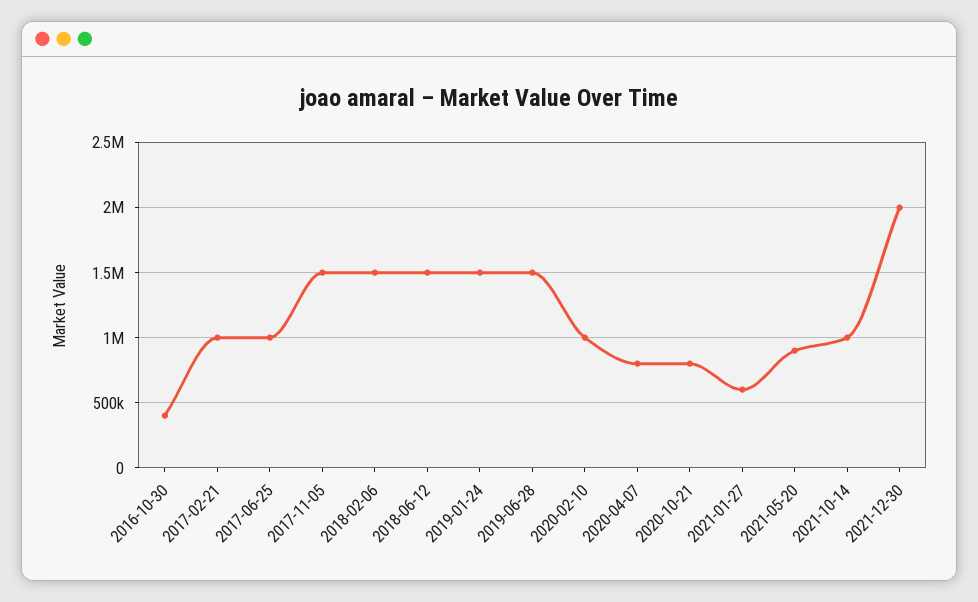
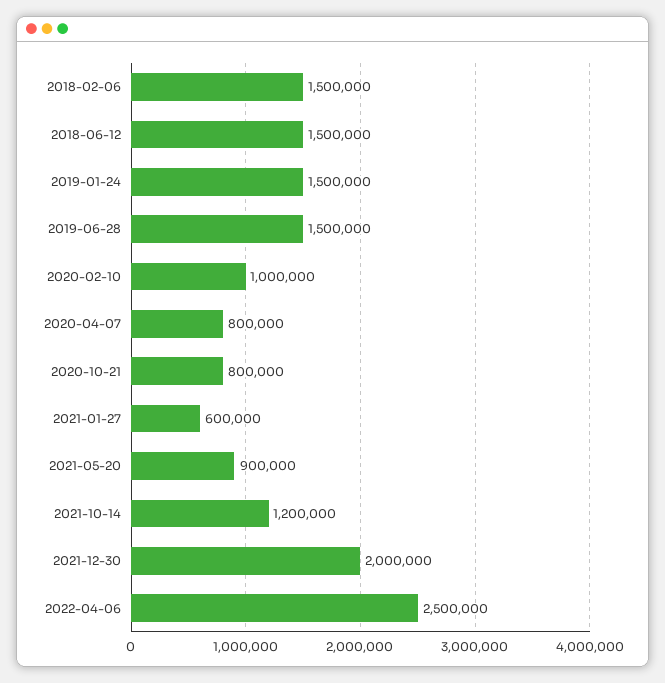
2016-10-30: 400000 -> none
2017-02-21: 1000000 -> none
2017-06-25: 1000000 -> none
2017-11-05: 1500000 -> none
2021-10-14: 1000000 -> 1200000
2022-04-06: none -> 2500000

